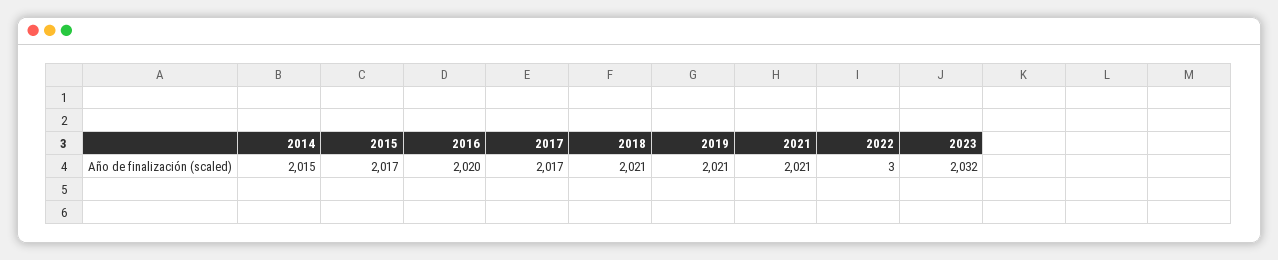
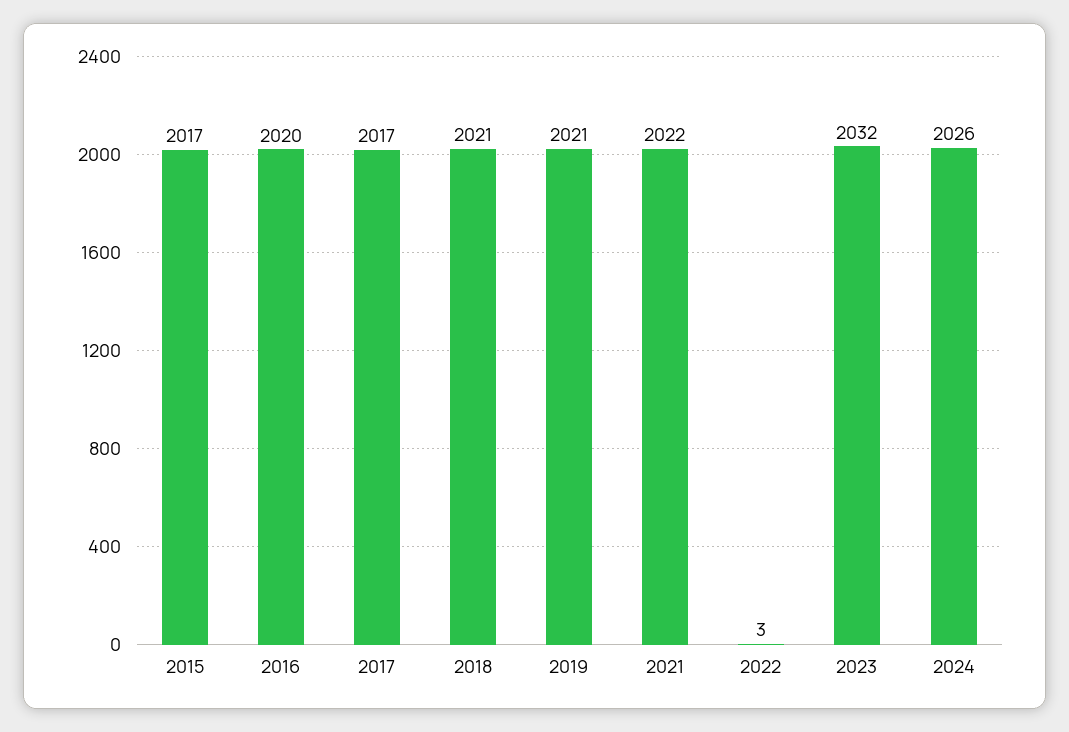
2014: 2015 -> none
2021: 2021 -> 2022
2024: none -> 2026

